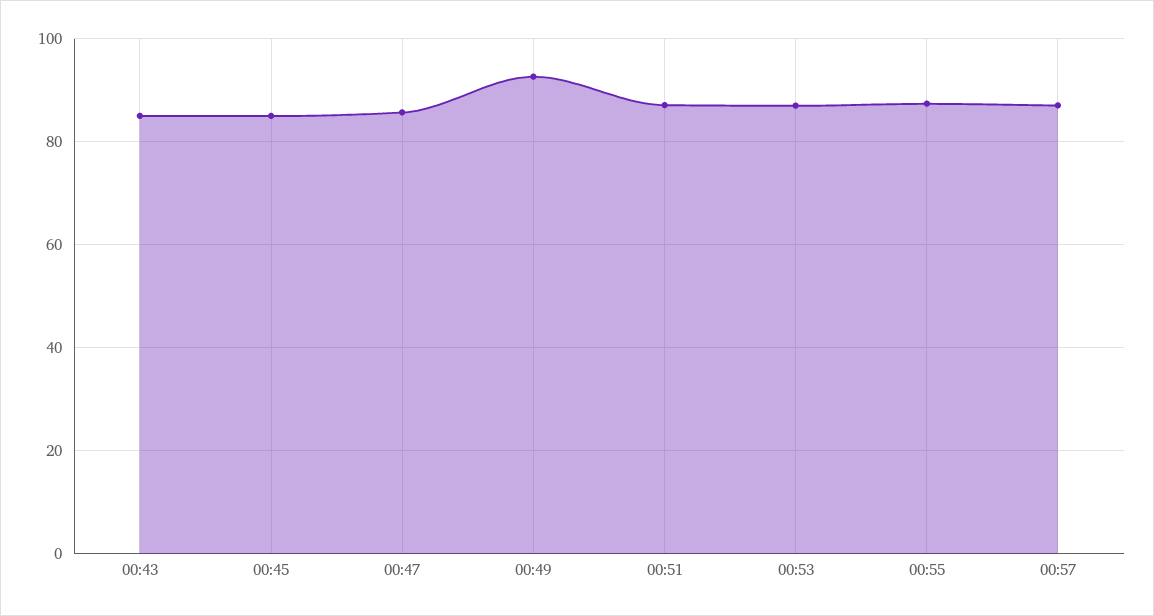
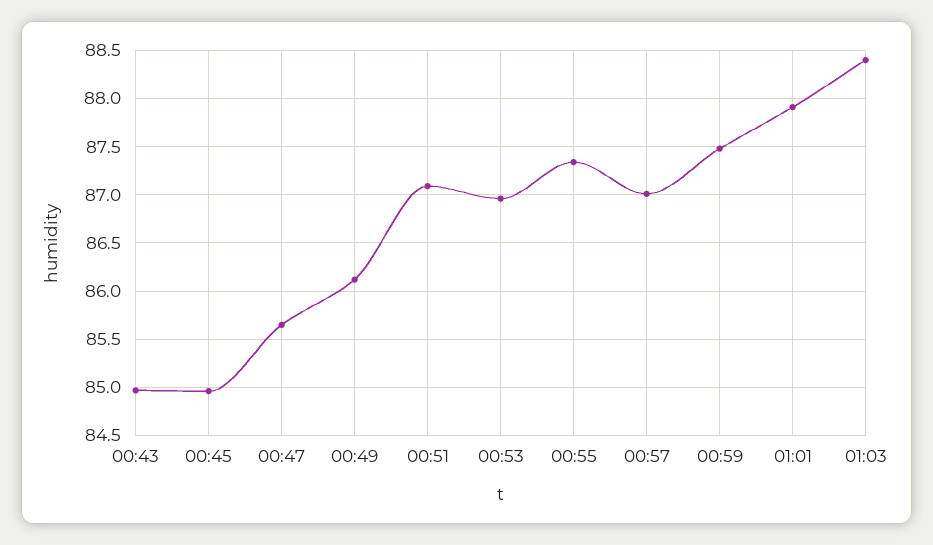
00:49: 92 -> 86.1
00:59: none -> 87.5
01:01: none -> 87.9
01:03: none -> 88.4

